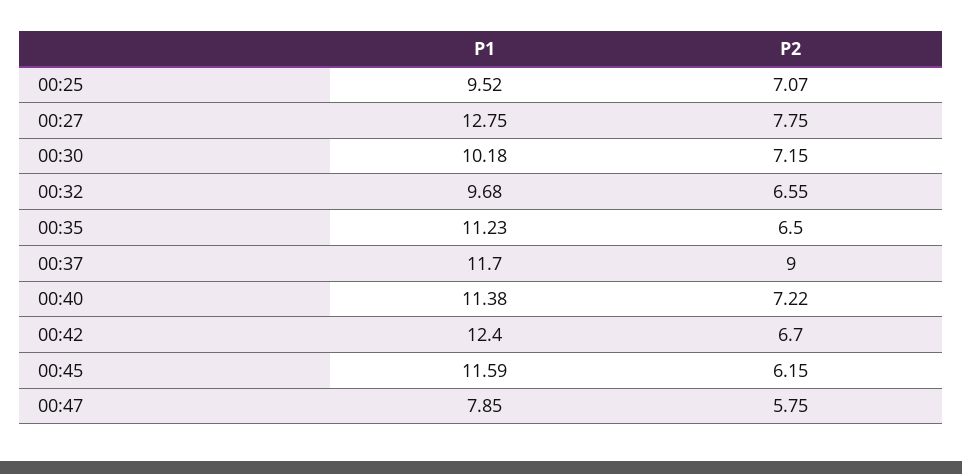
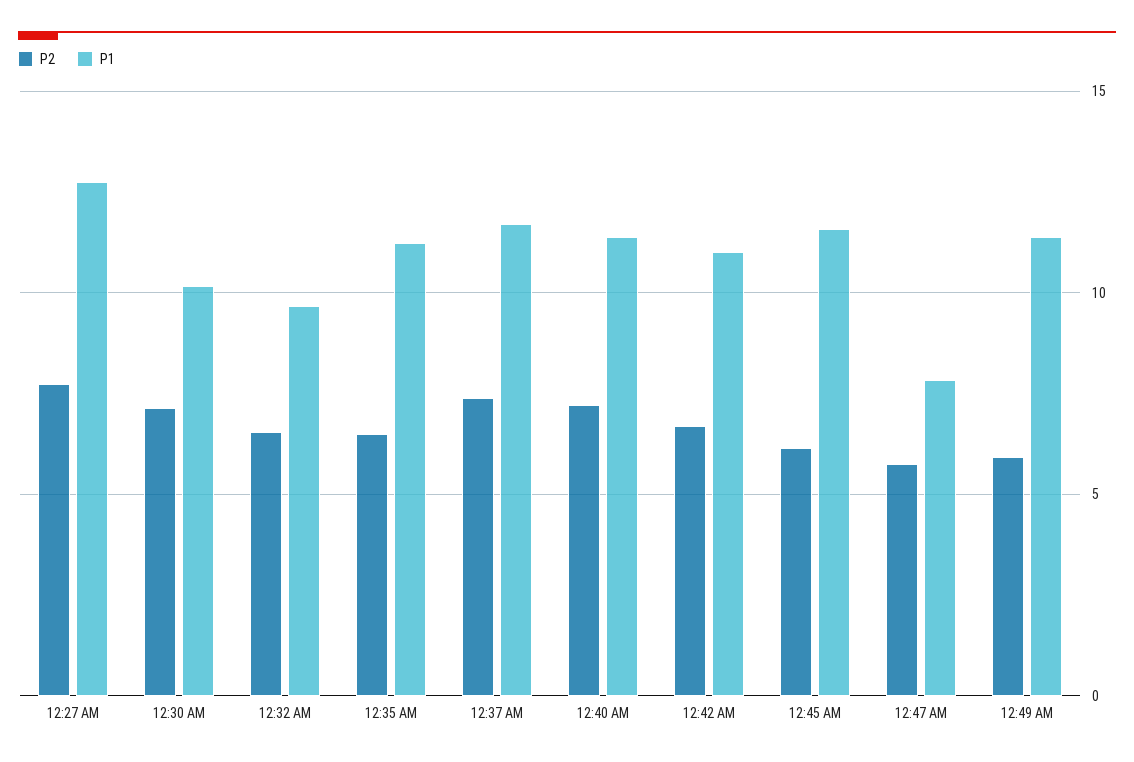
P1, 00:25: 9.52 -> none
P2, 00:25: 7.07 -> none
P2, 00:37: 9 -> 7.5
P1, 00:42: 12.4 -> 11
P2, 12:49 AM: none -> 6
P1, 12:49 AM: none -> 11.5

